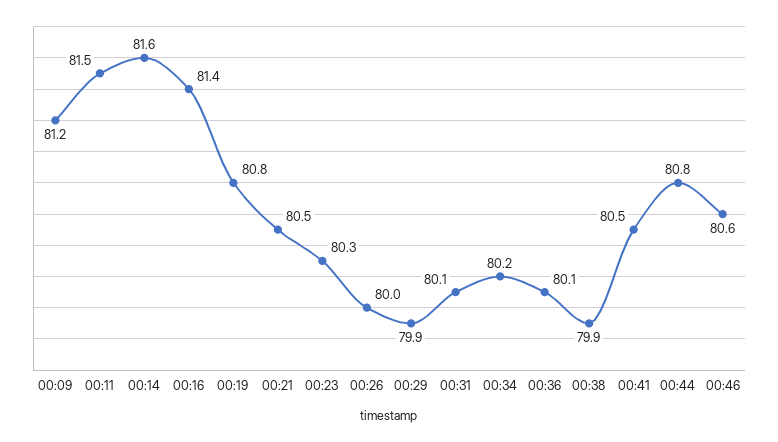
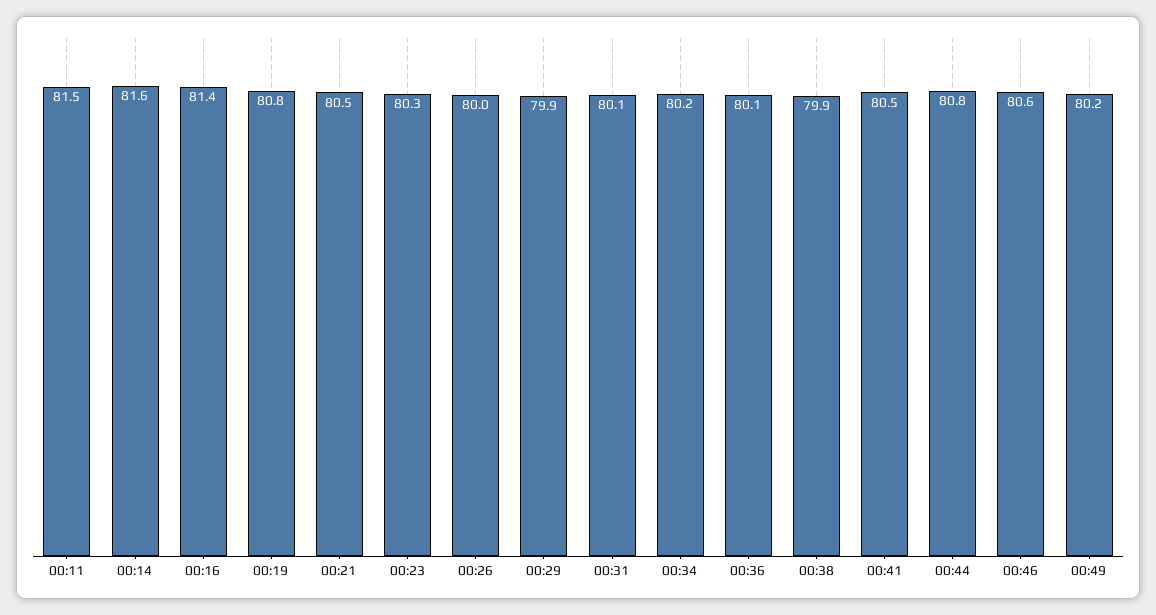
00:09: 81.2 -> none
00:49: none -> 80.2

